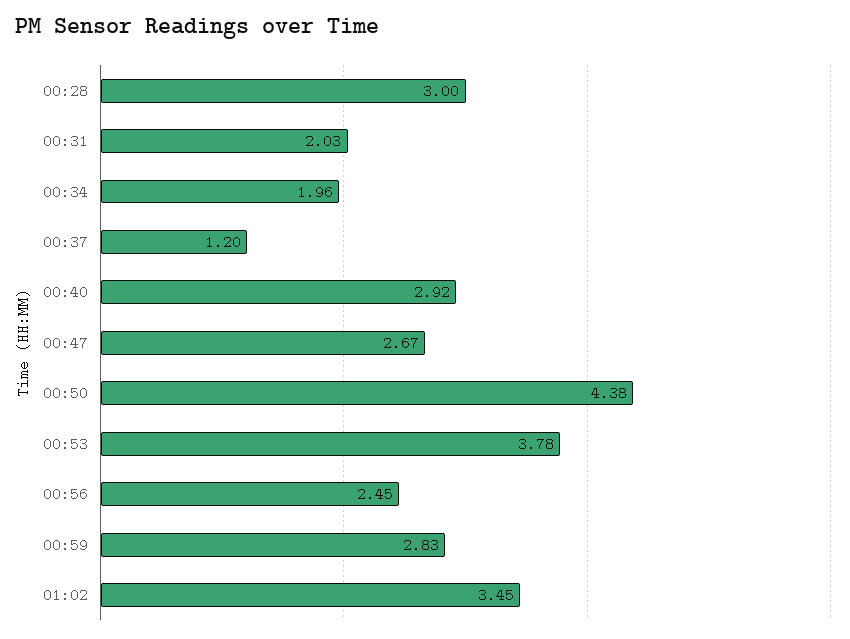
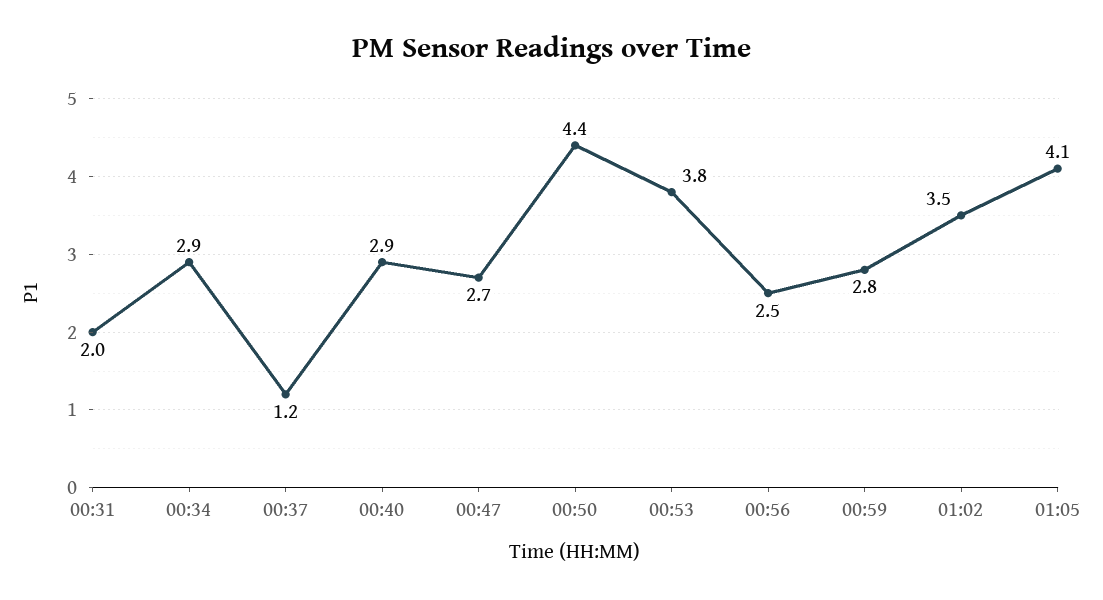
00:28: 3 -> none
00:34: 1.96 -> 2.9
01:05: none -> 4.1

